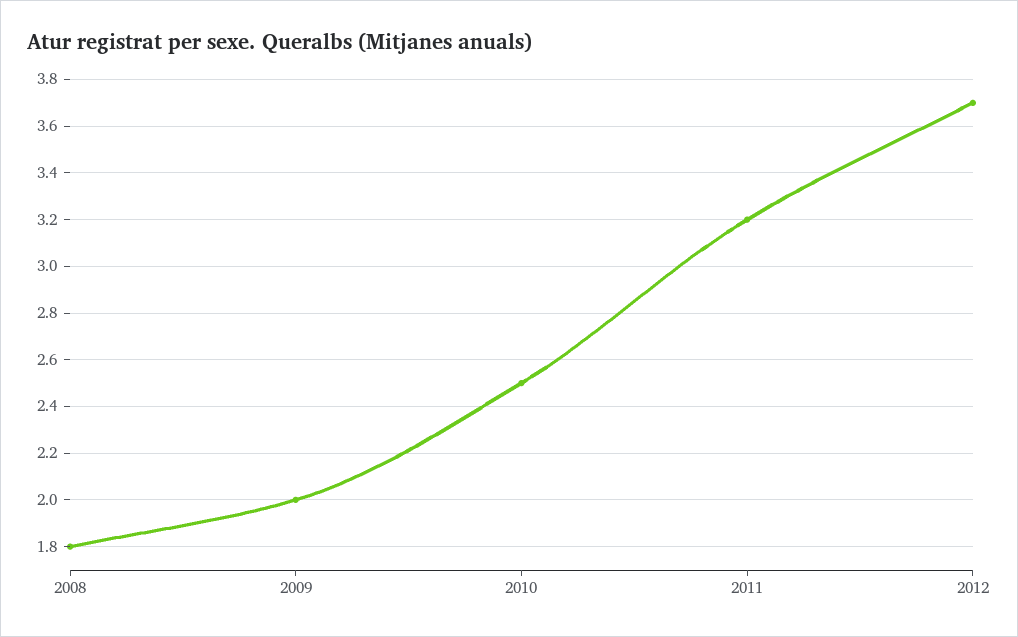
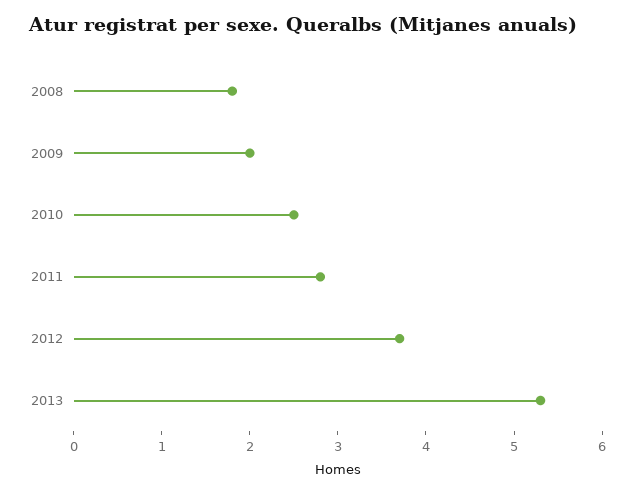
2011: 3.2 -> 2.8
2013: none -> 5.3

